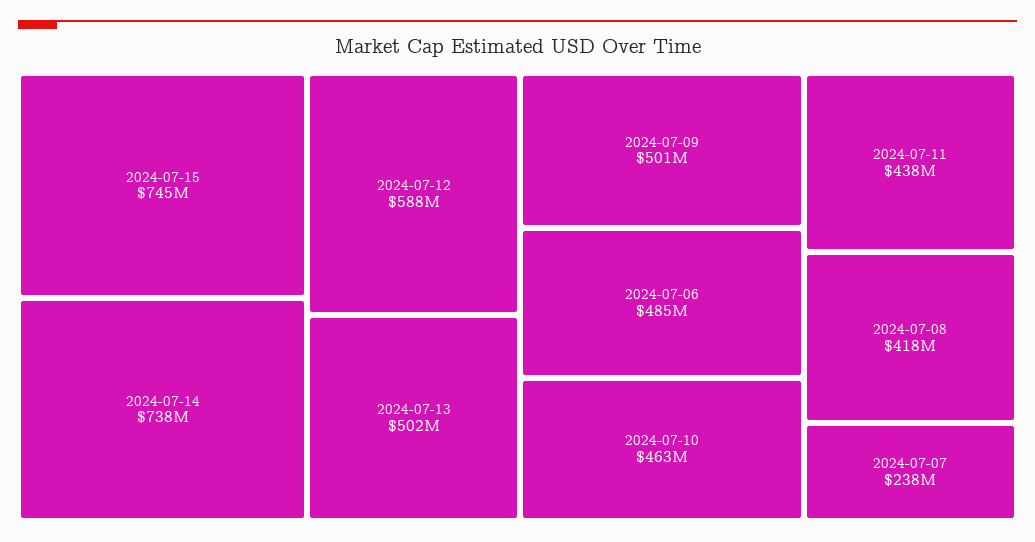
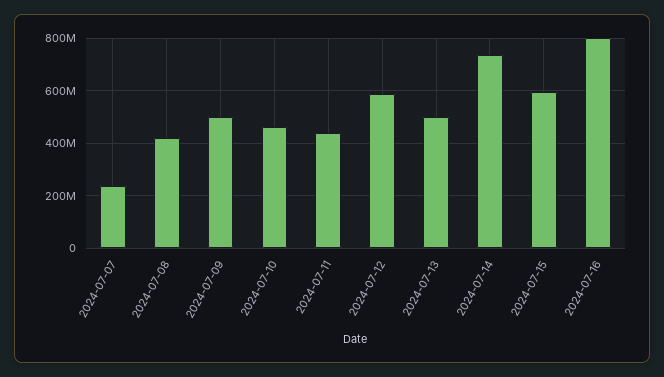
2024-07-15: 745000000 -> 600000000
2024-07-06: 485000000 -> none
2024-07-16: none -> 800000000

